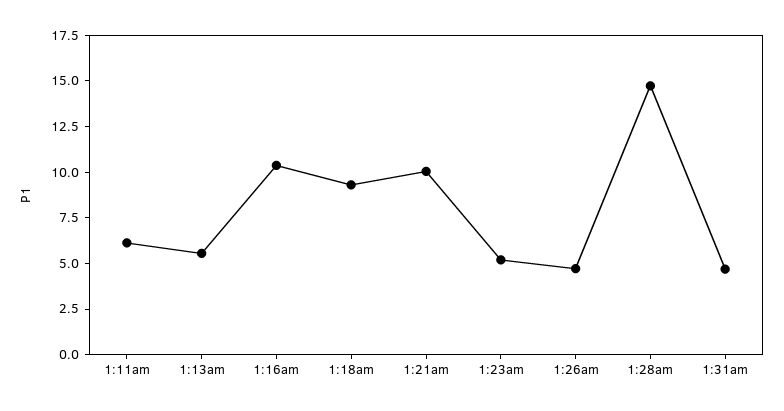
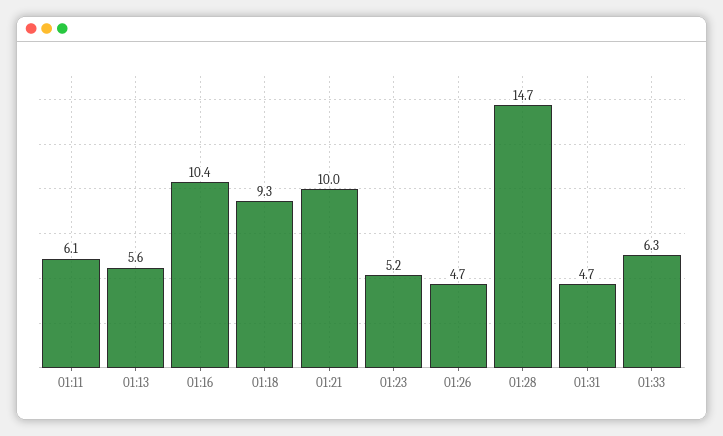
01:33: none -> 6.3

